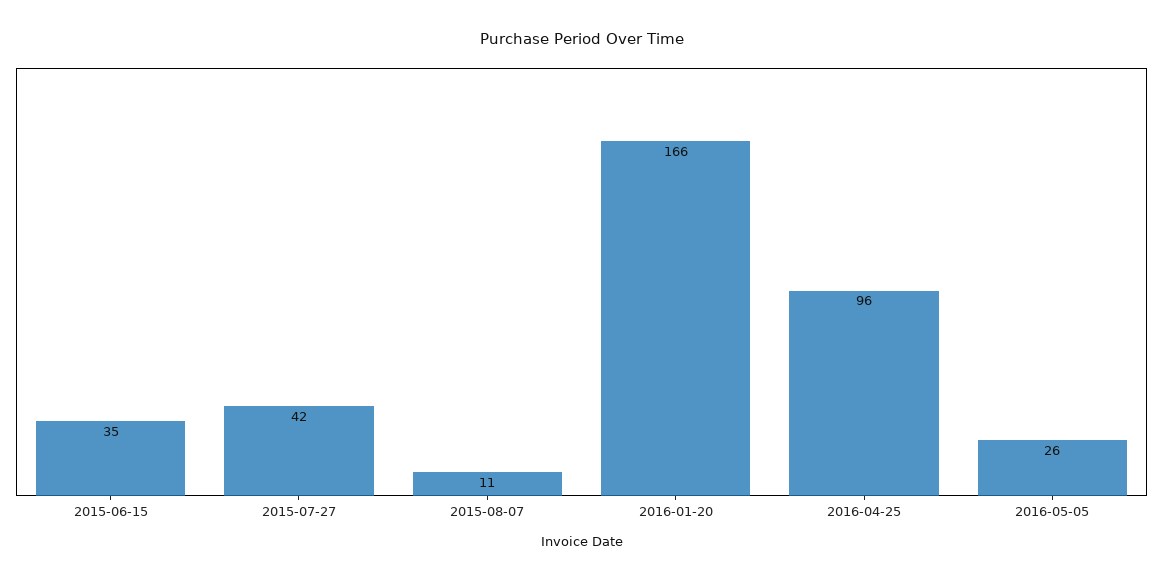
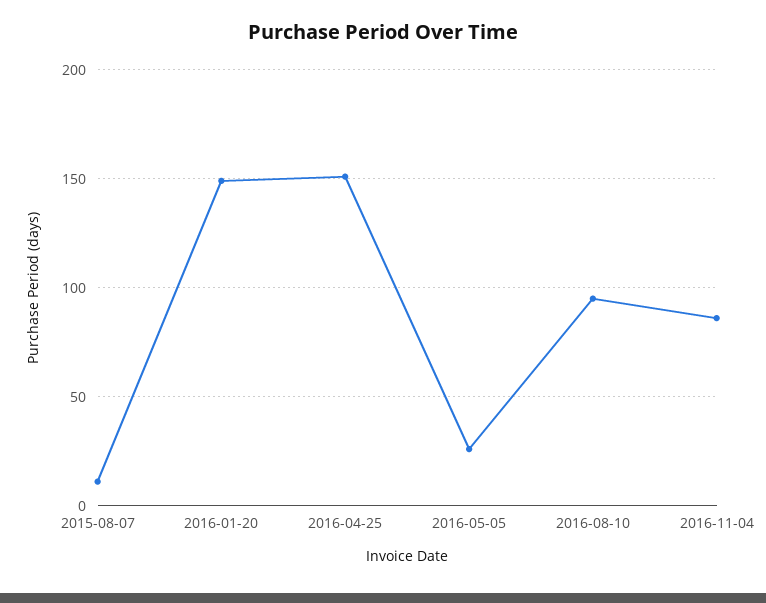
2015-06-15: 35 -> none
2015-07-27: 42 -> none
2016-01-20: 166 -> 150
2016-04-25: 96 -> 150
2016-08-10: none -> 95
2016-11-04: none -> 85

